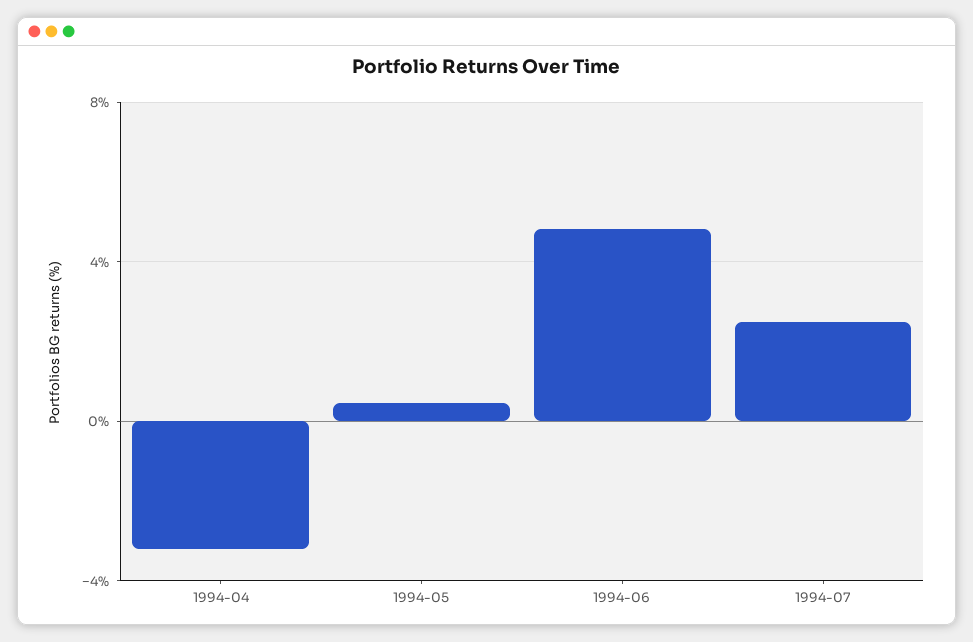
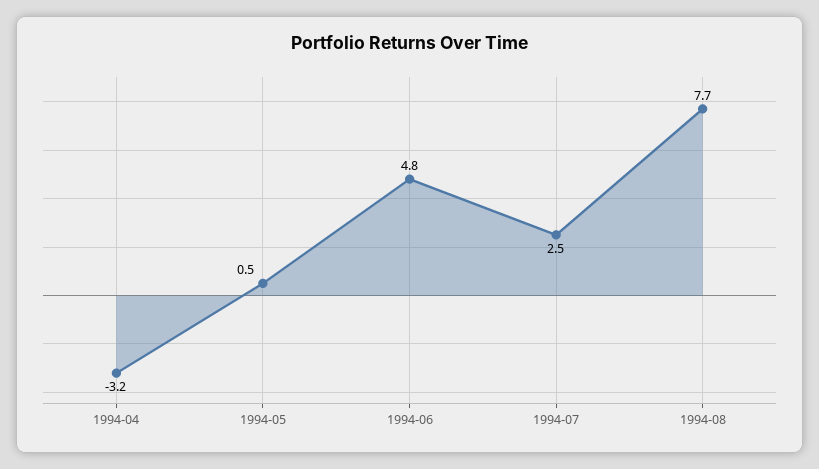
1994-08: none -> 7.7

